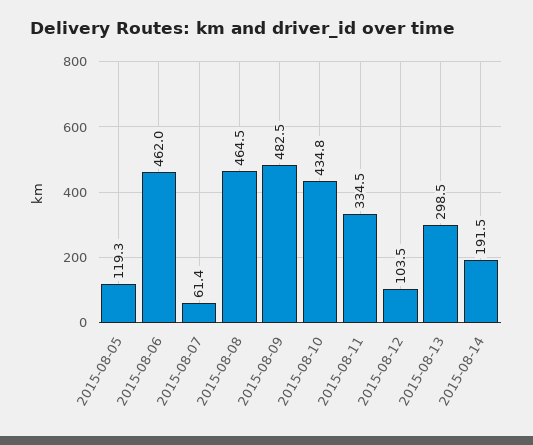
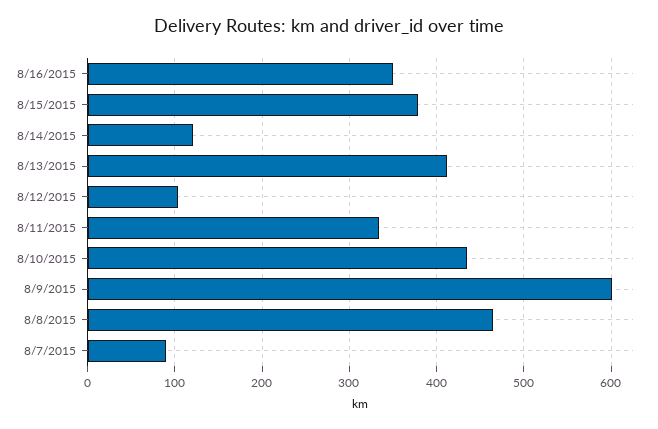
2015-08-05: 119.3 -> none
2015-08-06: 462 -> none
2015-08-07: 61.4 -> 90
2015-08-09: 482.5 -> 600
2015-08-13: 298.5 -> 410
2015-08-14: 191.5 -> 120
8/16/2015: none -> 350
8/15/2015: none -> 380

